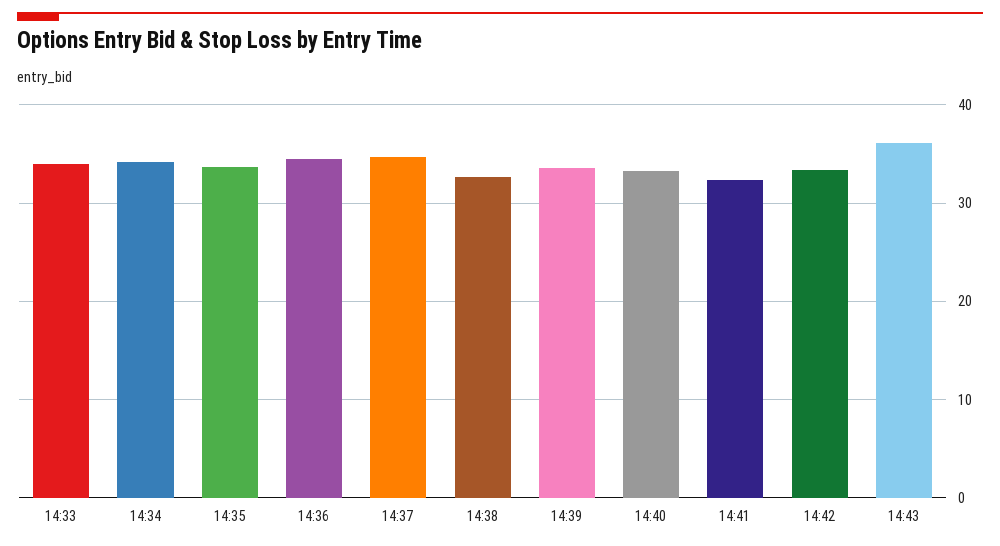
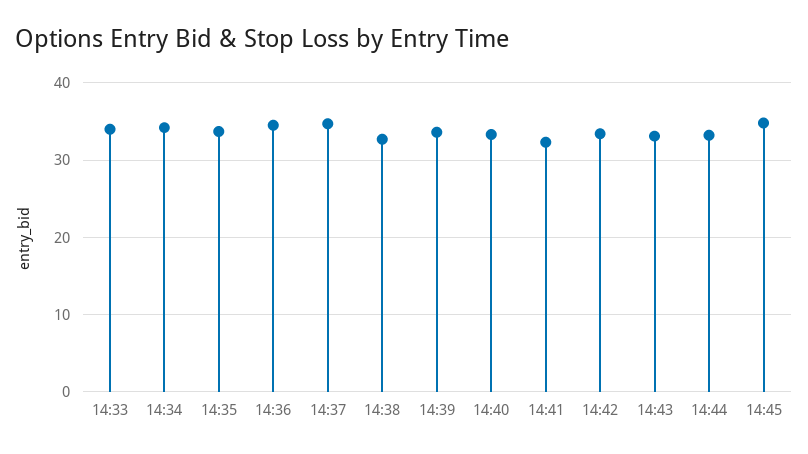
14:43: 36 -> 33
14:44: none -> 33
14:45: none -> 35

